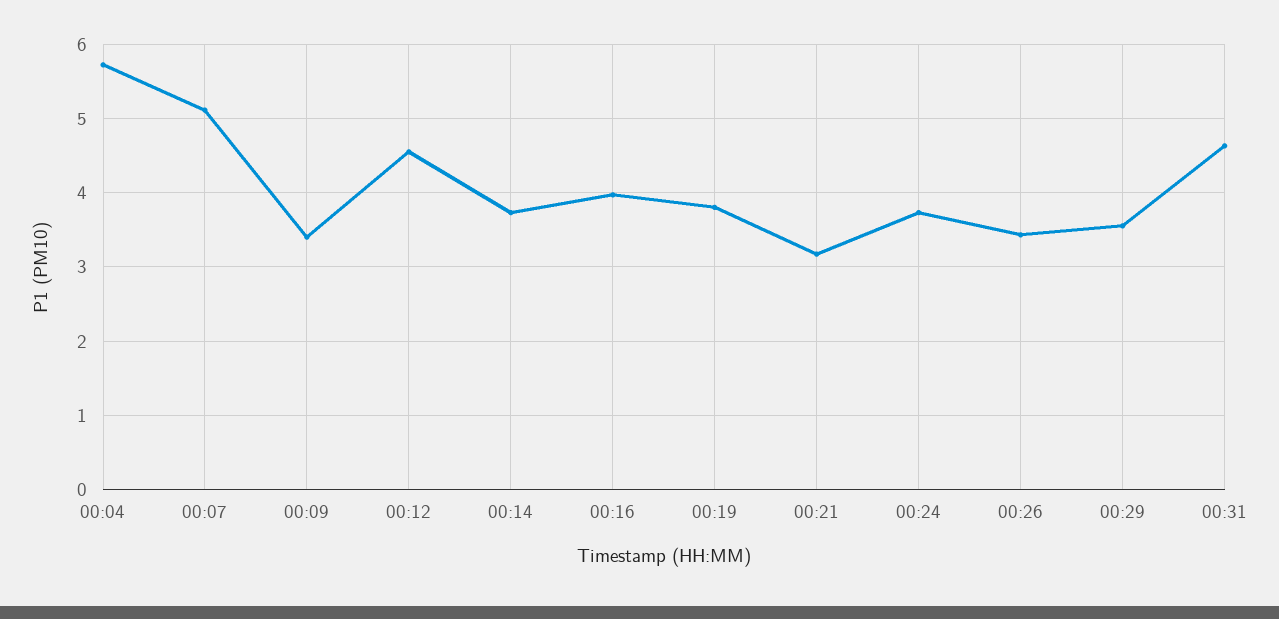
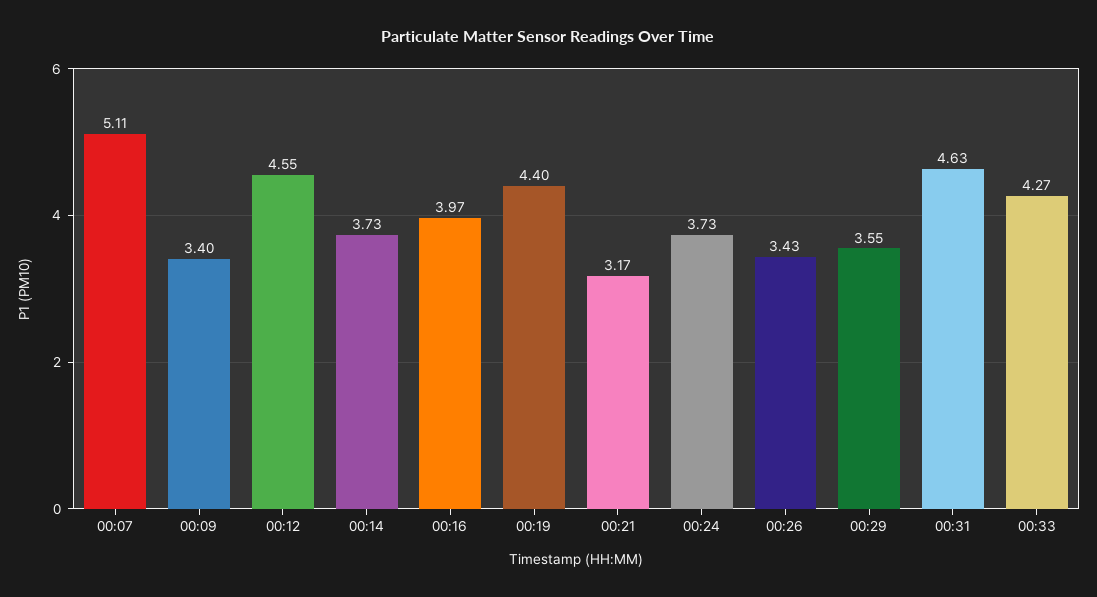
00:04: 5.7 -> none
00:19: 3.8 -> 4.4
00:33: none -> 4.27

